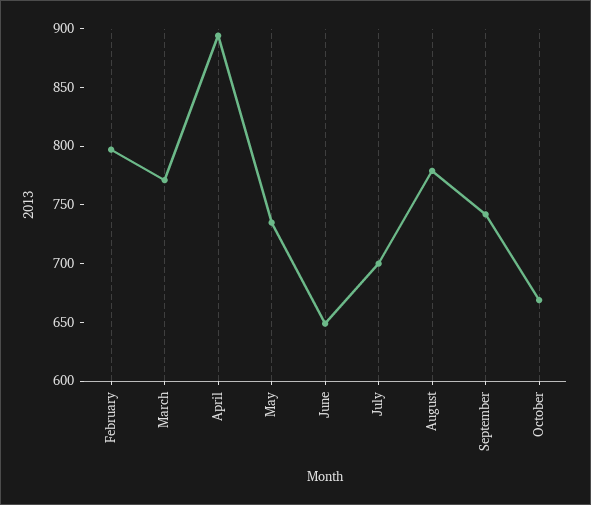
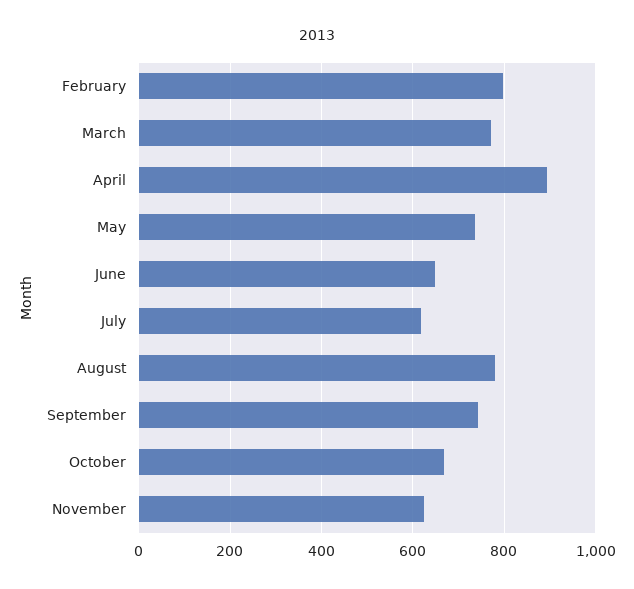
July: 700 -> 620
November: none -> 620

